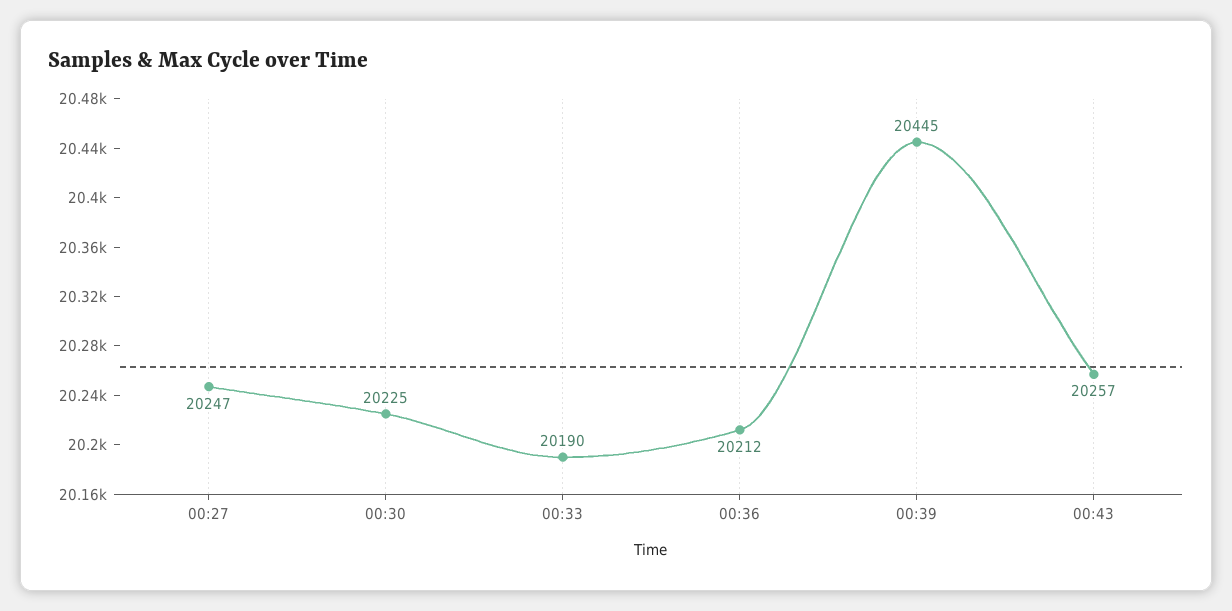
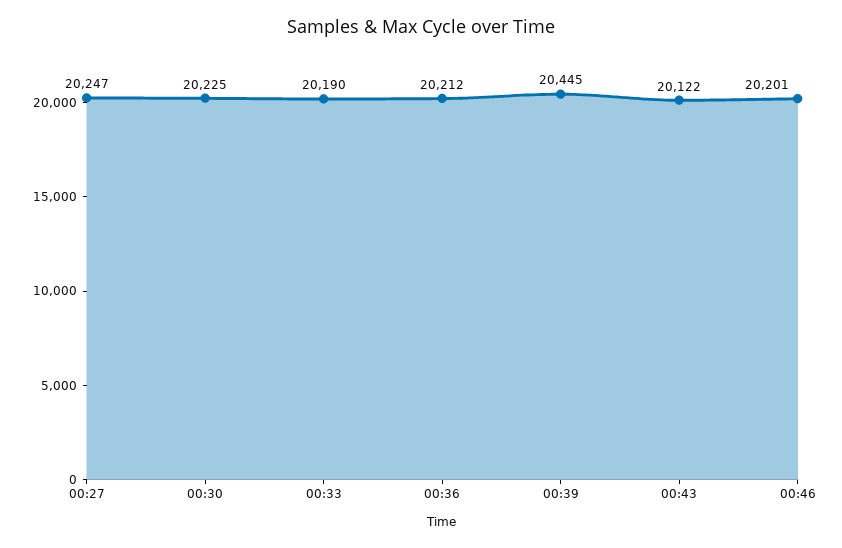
00:43: 20257 -> 20122
00:46: none -> 20201

